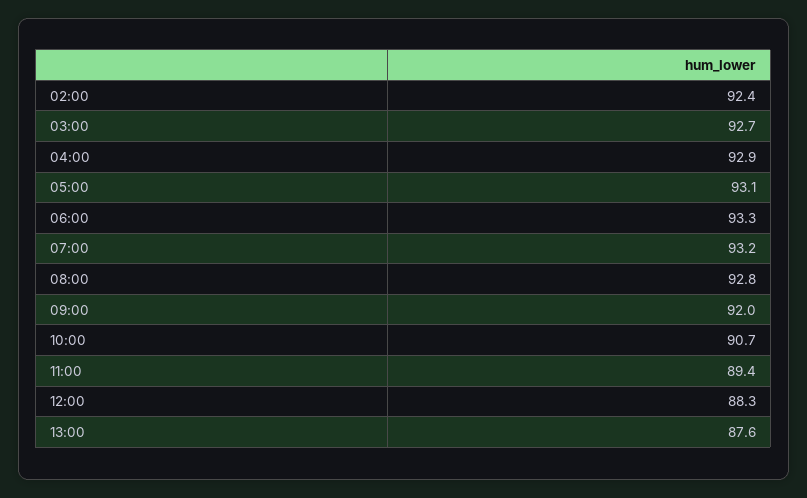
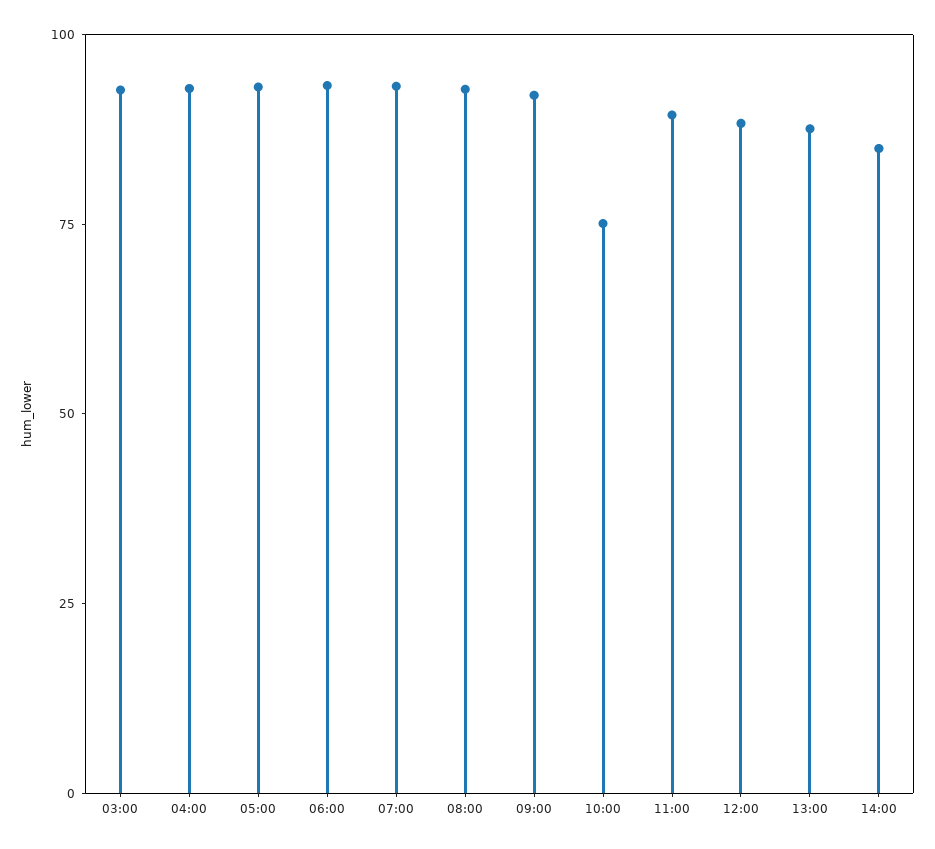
02:00: 92.4 -> none
10:00: 90.7 -> 75
14:00: none -> 85

